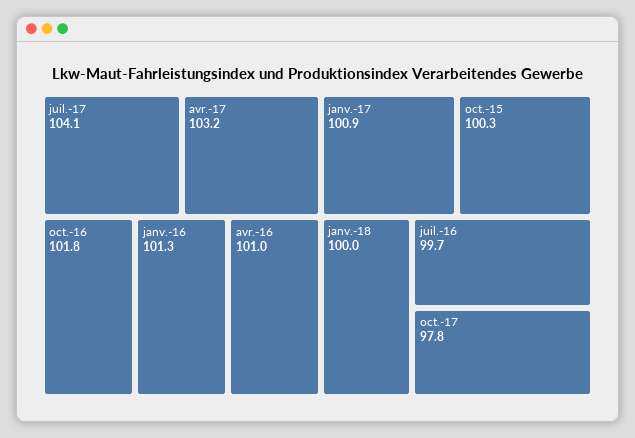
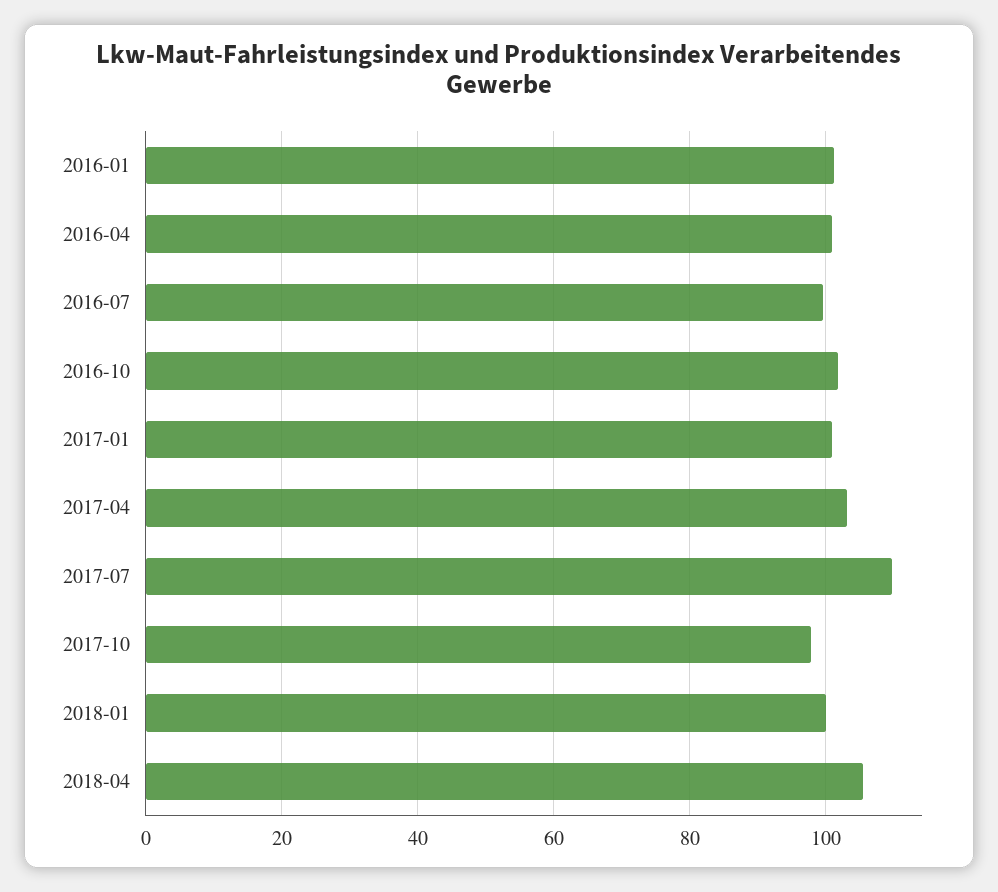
juil.-17: 104.1 -> 110
oct.-15: 100.3 -> none
2018-04: none -> 106

